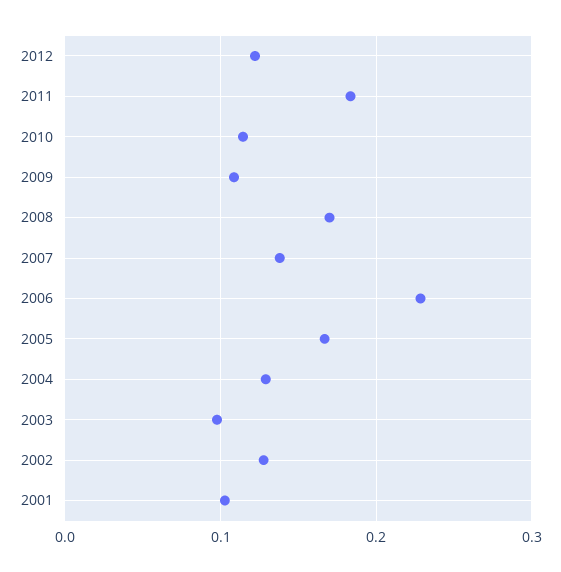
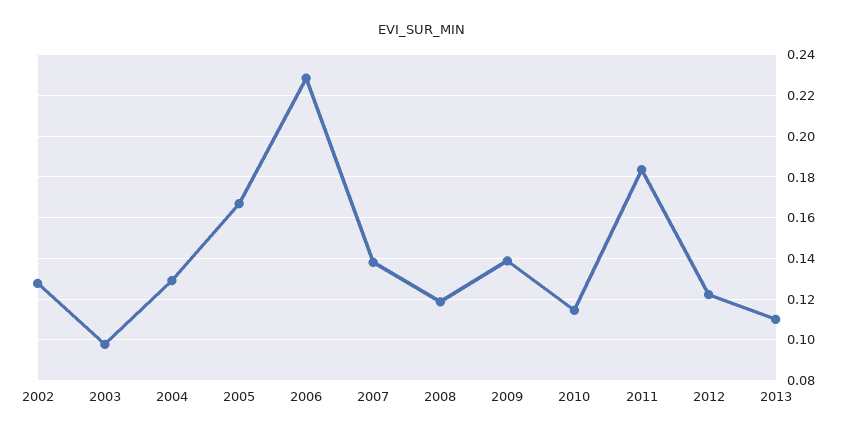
2009: 0.11 -> 0.14
2008: 0.17 -> 0.12
2001: 0.1 -> none
2013: none -> 0.11

